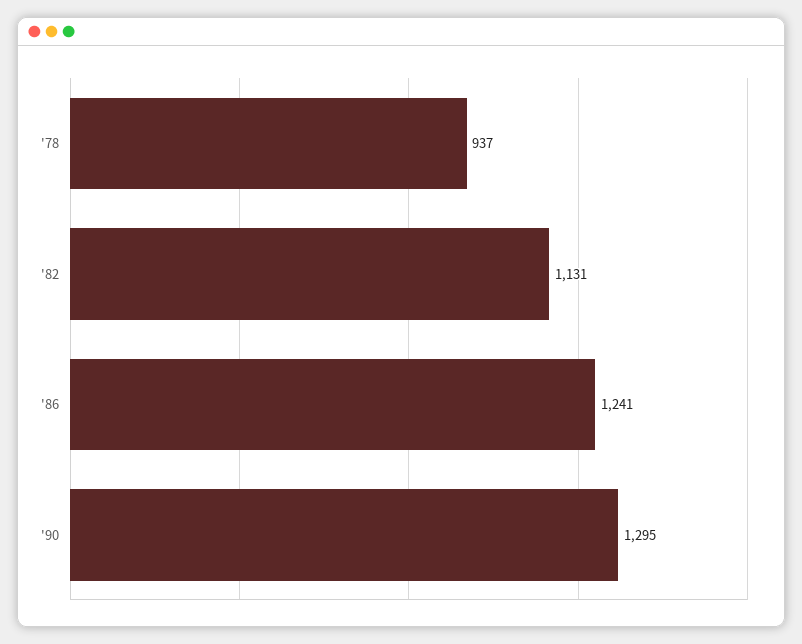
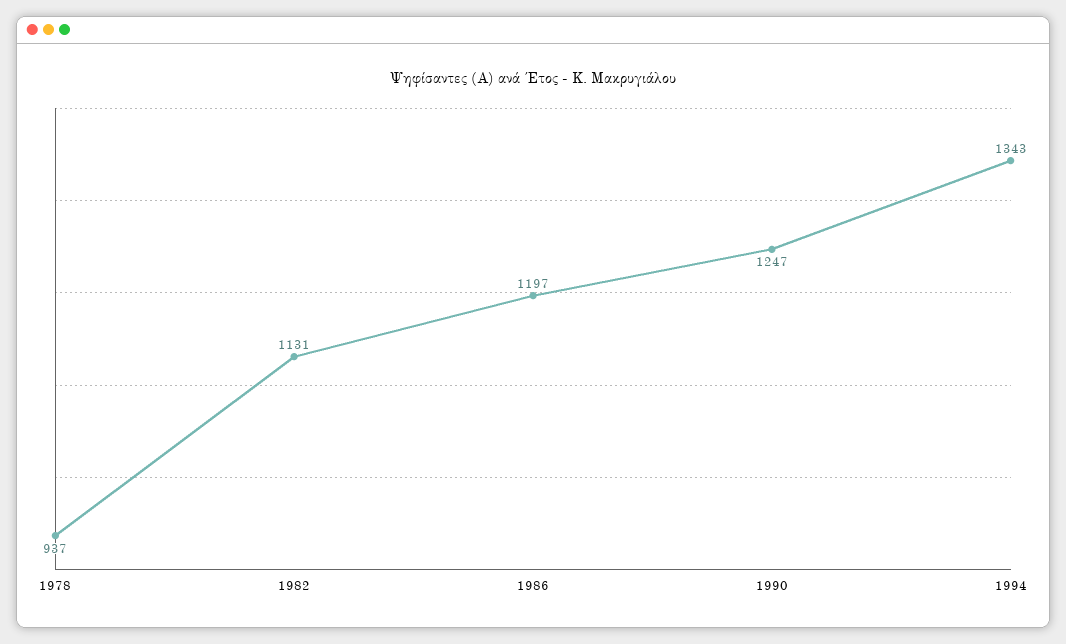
'86: 1241 -> 1197
'90: 1295 -> 1247
1994: none -> 1343

